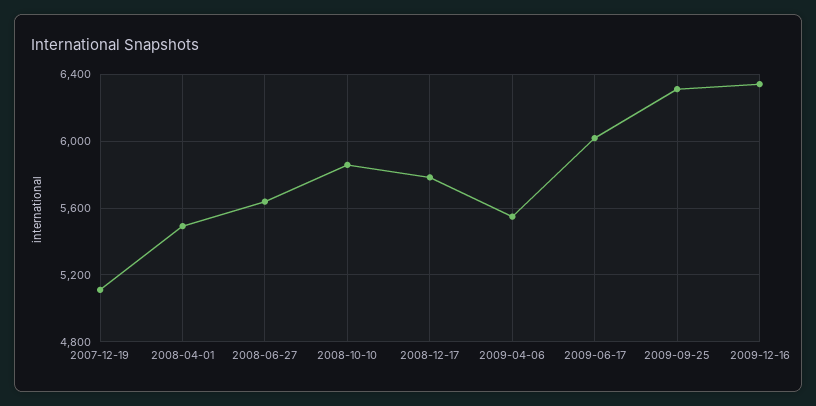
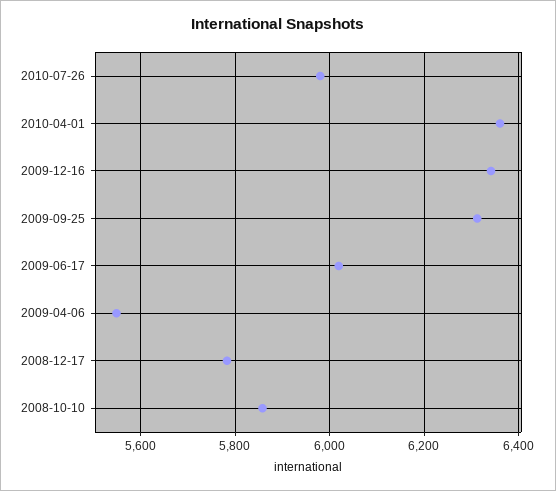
2007-12-19: 5100 -> none
2008-04-01: 5500 -> none
2008-06-27: 5650 -> none
2010-07-26: none -> 5980
2010-04-01: none -> 6360

